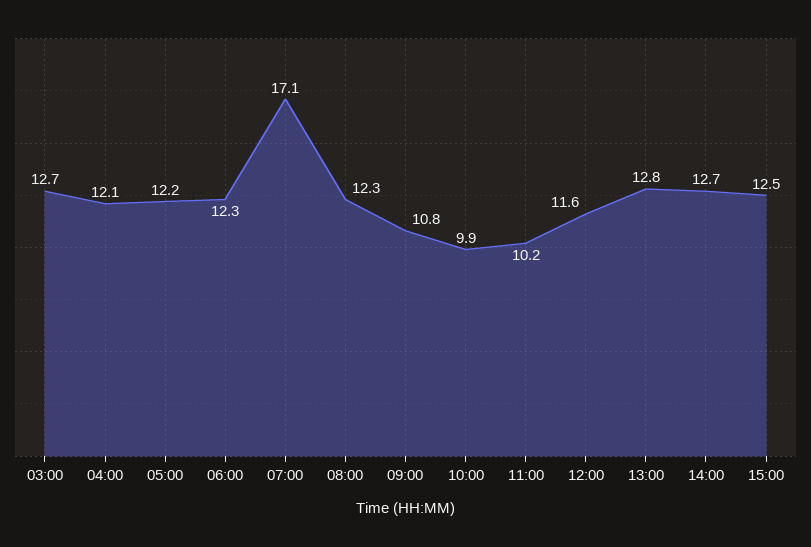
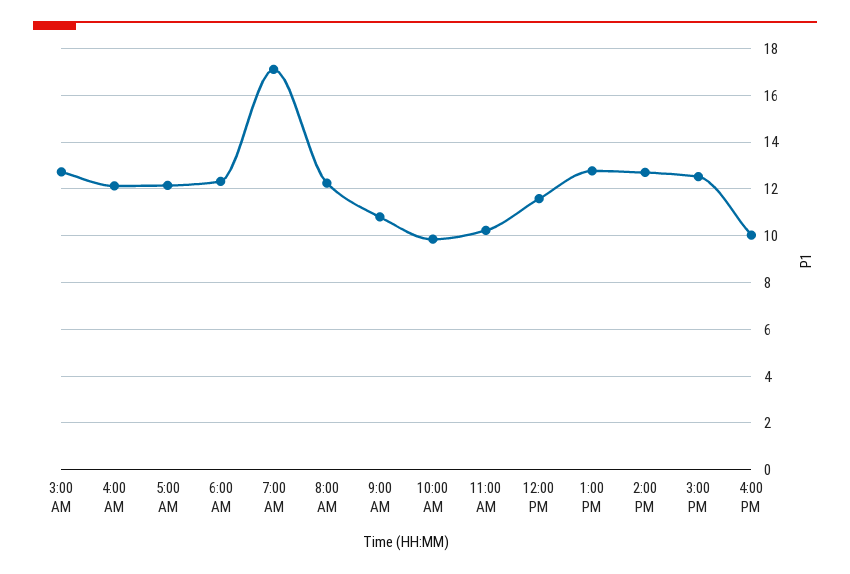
4:00 PM: none -> 10

